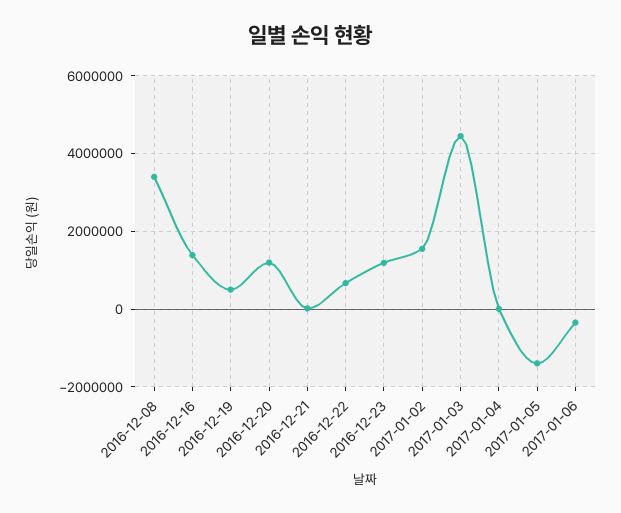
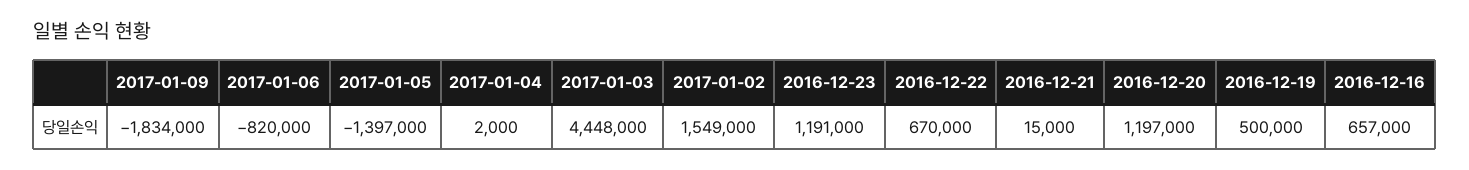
2016-12-08: 3400000 -> none
2016-12-16: 1400000 -> 657000
2017-01-06: -400000 -> -820000
2017-01-09: none -> -1834000

